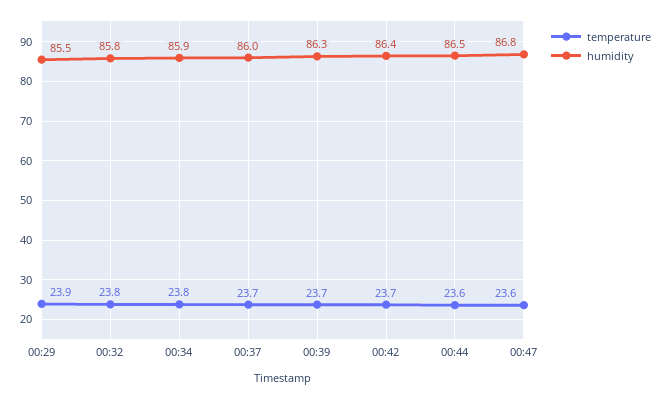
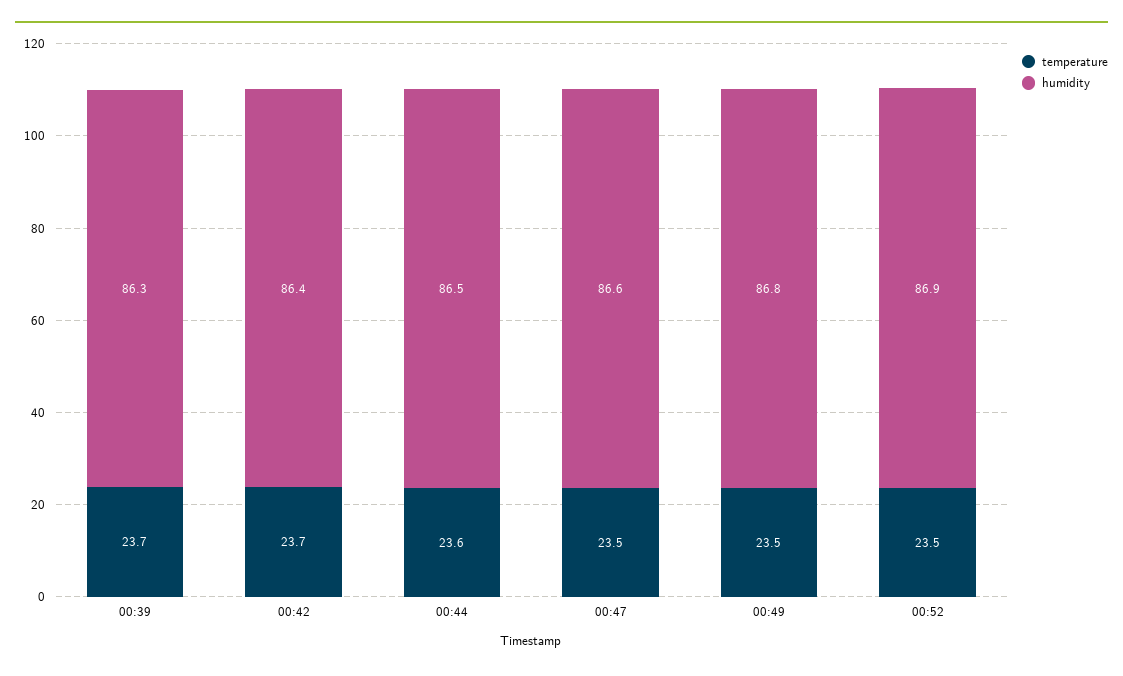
temperature, 00:29: 23.9 -> none
humidity, 00:29: 85.5 -> none
temperature, 00:32: 23.8 -> none
humidity, 00:32: 85.8 -> none
temperature, 00:34: 23.8 -> none
humidity, 00:34: 85.9 -> none
temperature, 00:37: 23.7 -> none
humidity, 00:37: 86 -> none
temperature, 00:47: 23.6 -> 23.5
humidity, 00:47: 86.8 -> 86.6
temperature, 00:49: none -> 23.5
humidity, 00:49: none -> 86.8
temperature, 00:52: none -> 23.5
humidity, 00:52: none -> 86.9

